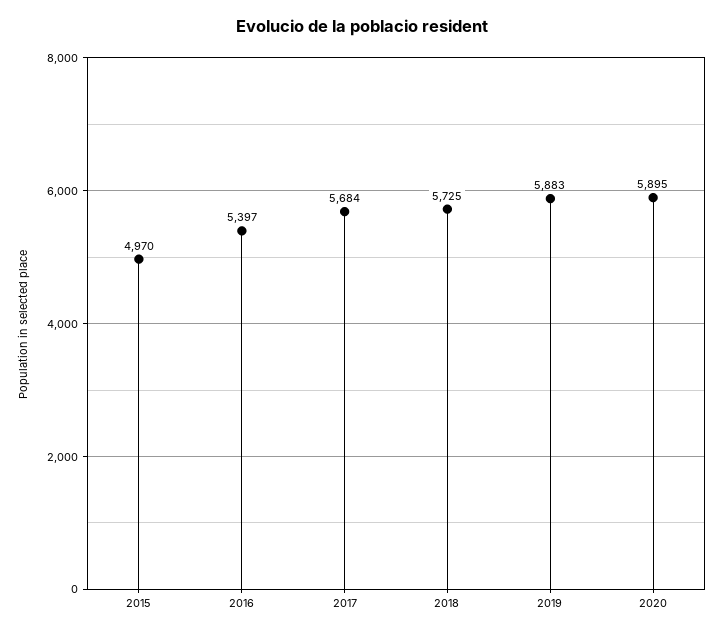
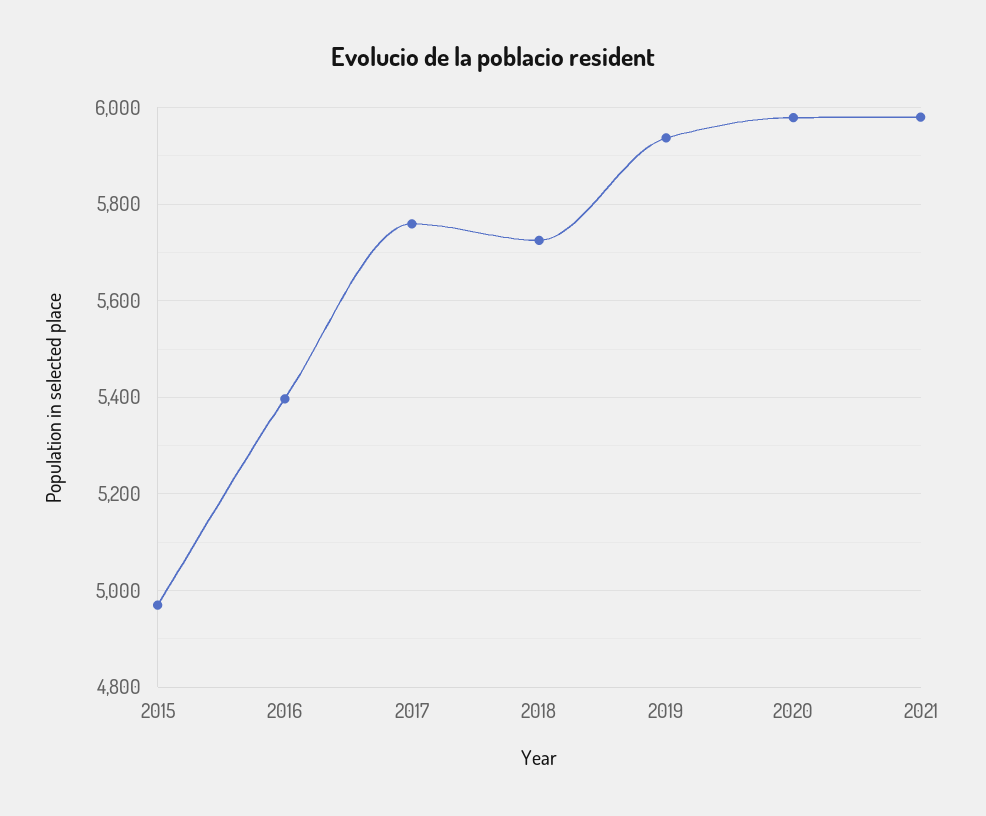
2017: 5684 -> 5760
2019: 5883 -> 5940
2020: 5895 -> 5980
2021: none -> 5980

